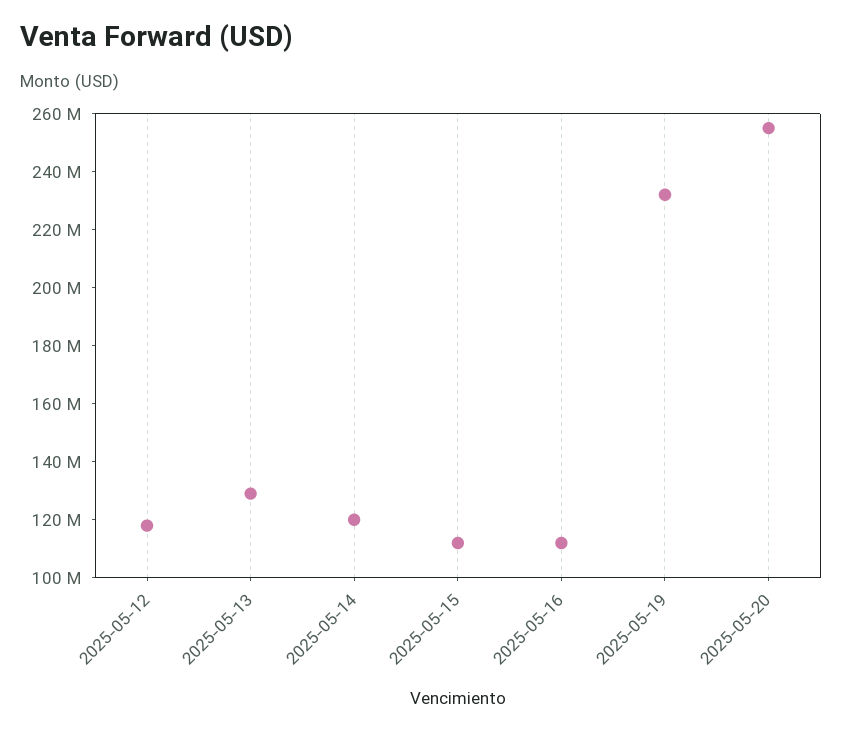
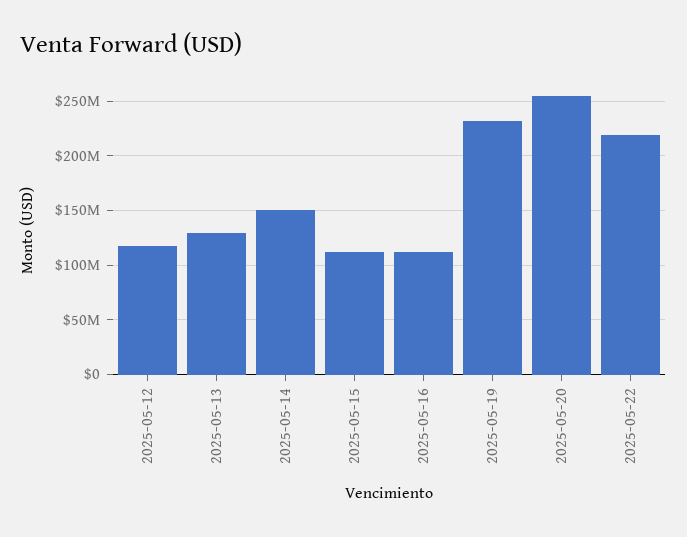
2025-05-14: 120000000 -> 150000000
2025-05-22: none -> 220000000

